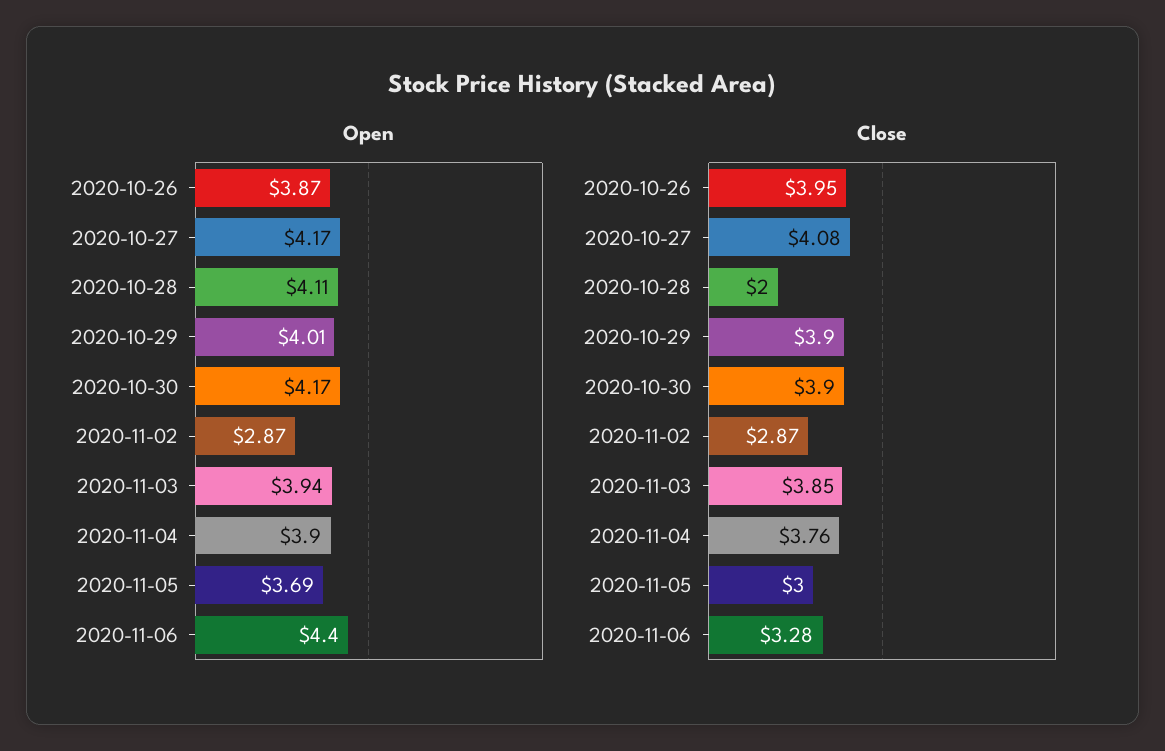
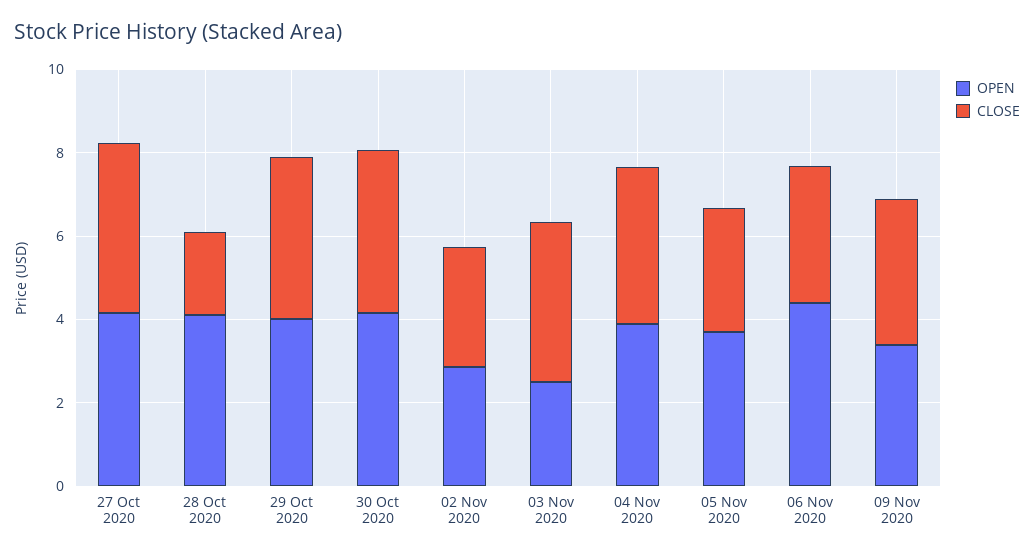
Open, 2020-10-26: 3.87 -> none
Open, 2020-11-03: 3.94 -> 2.5
Close, 2020-10-26: 3.95 -> none
Open, 09 Nov 2020: none -> 3.5
Close, 09 Nov 2020: none -> 3.5

